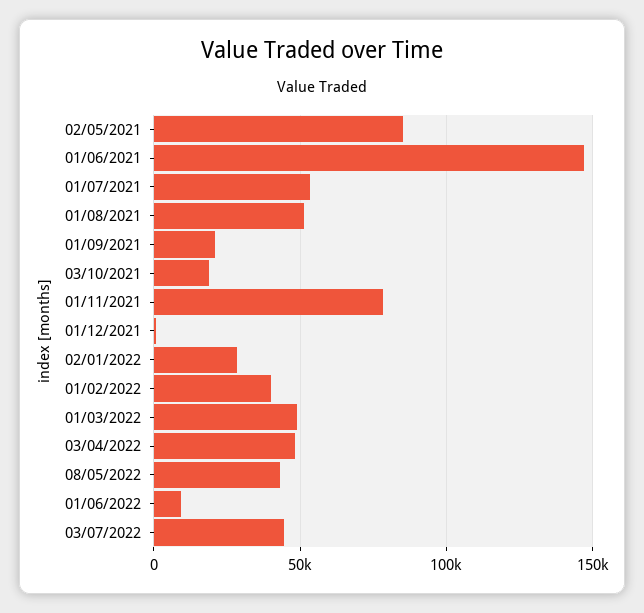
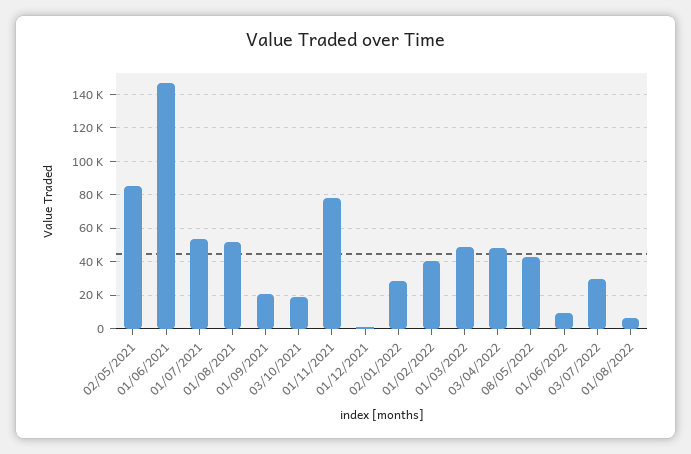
03/07/2022: 45000 -> 30000
01/08/2022: none -> 5000

